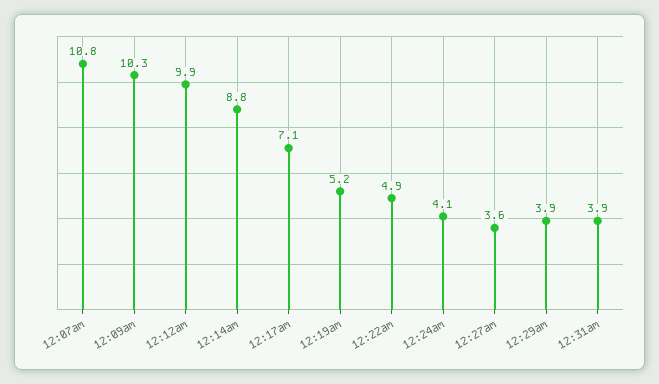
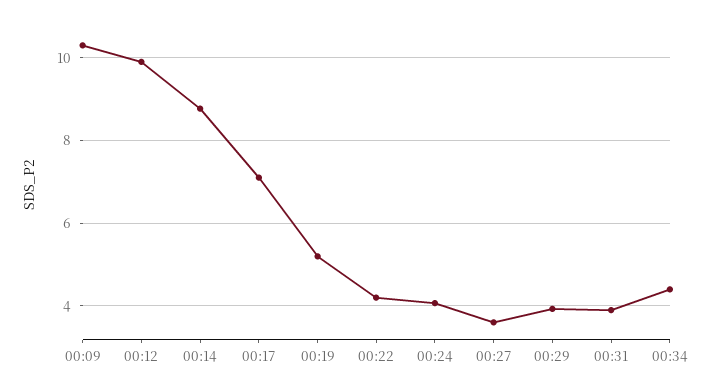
12:07am: 10.8 -> none
12:22am: 4.9 -> 4.2
00:34: none -> 4.4

